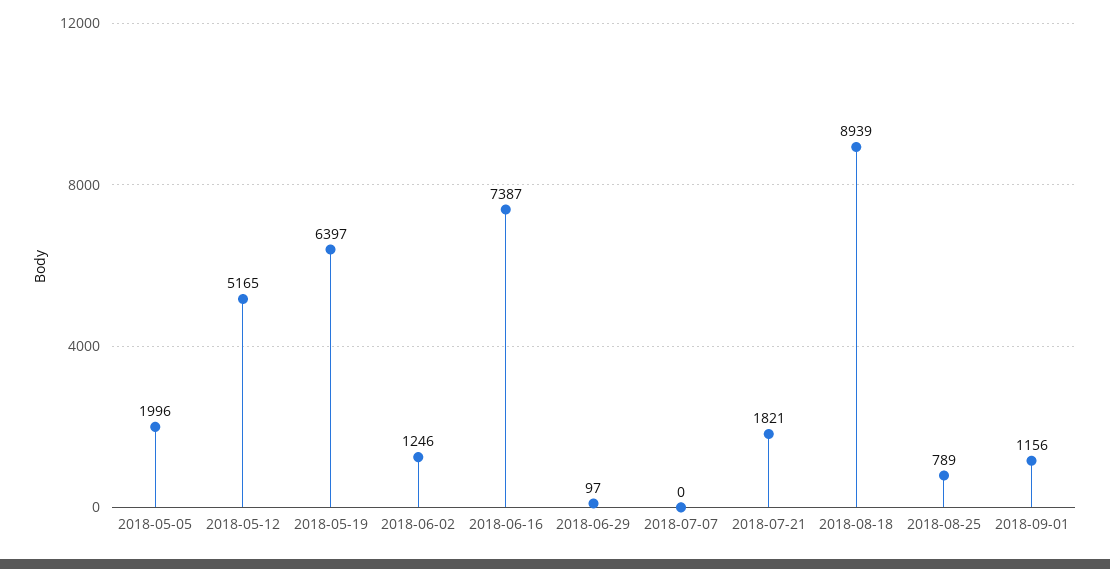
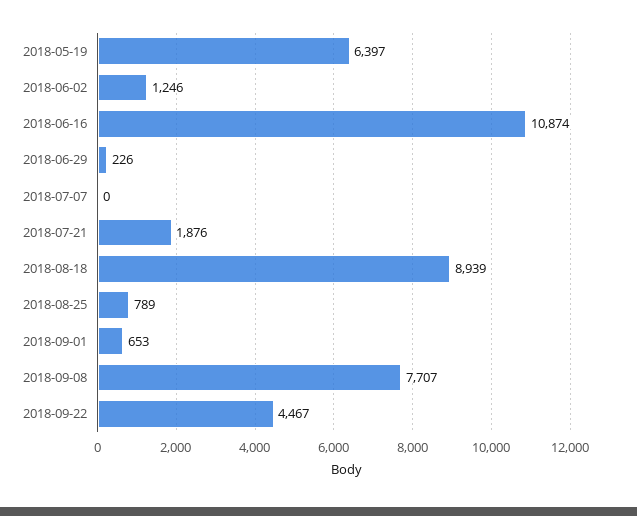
2018-05-05: 1996 -> none
2018-05-12: 5165 -> none
2018-06-16: 7387 -> 10874
2018-06-29: 97 -> 226
2018-07-21: 1821 -> 1876
2018-09-01: 1156 -> 653
2018-09-08: none -> 7707
2018-09-22: none -> 4467

